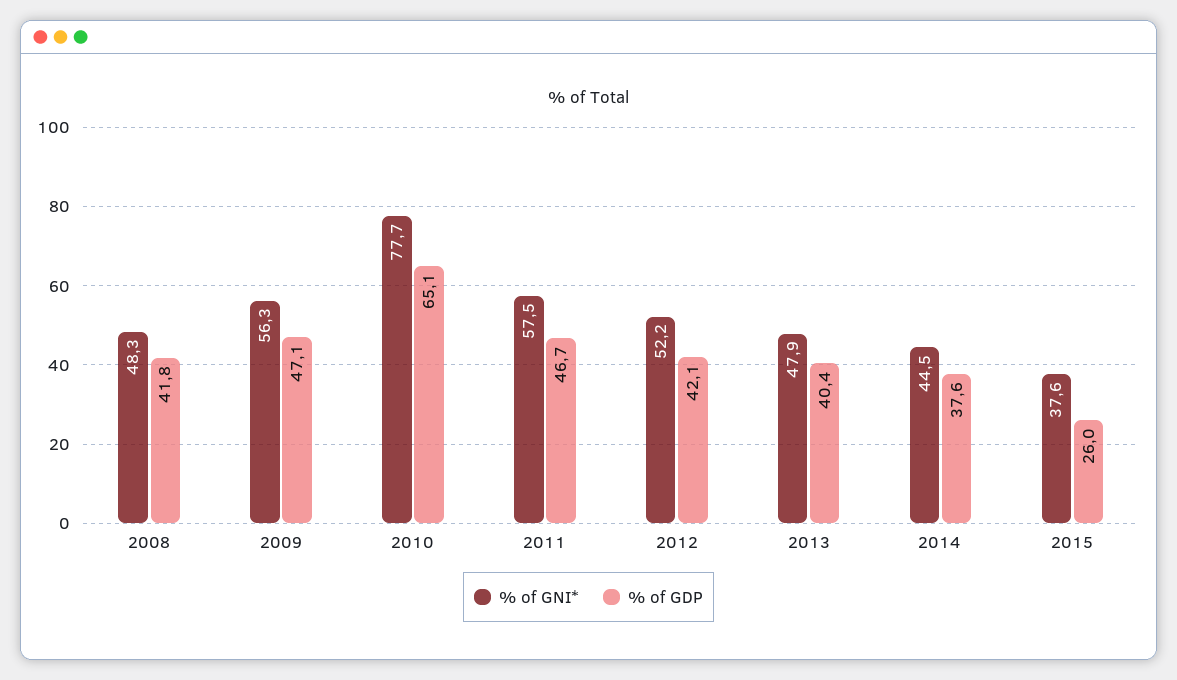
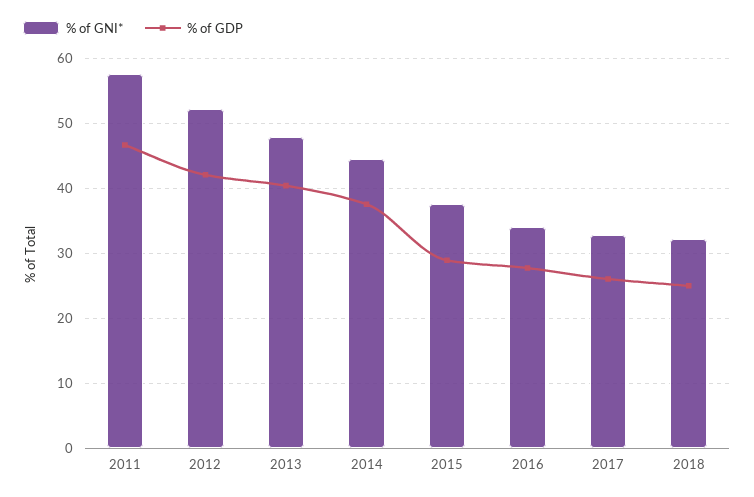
% of GNI*, 2008: 48.3 -> none
% of GDP, 2008: 41.8 -> none
% of GNI*, 2009: 56.3 -> none
% of GDP, 2009: 47.1 -> none
% of GNI*, 2010: 77.7 -> none
% of GDP, 2010: 65.1 -> none
% of GDP, 2015: 26 -> 29
% of GNI*, 2016: none -> 34
% of GDP, 2016: none -> 28
% of GNI*, 2017: none -> 33
% of GDP, 2017: none -> 26
% of GNI*, 2018: none -> 32
% of GDP, 2018: none -> 25

